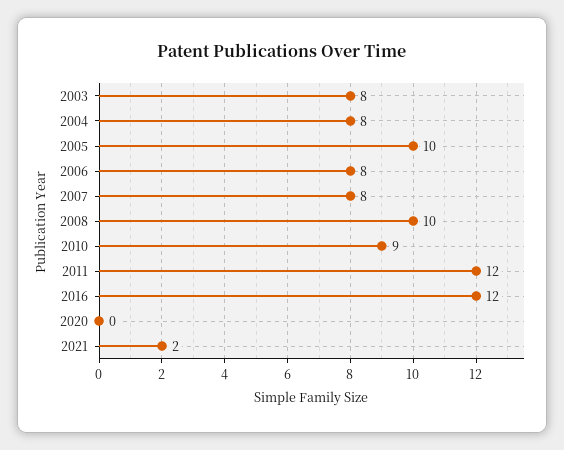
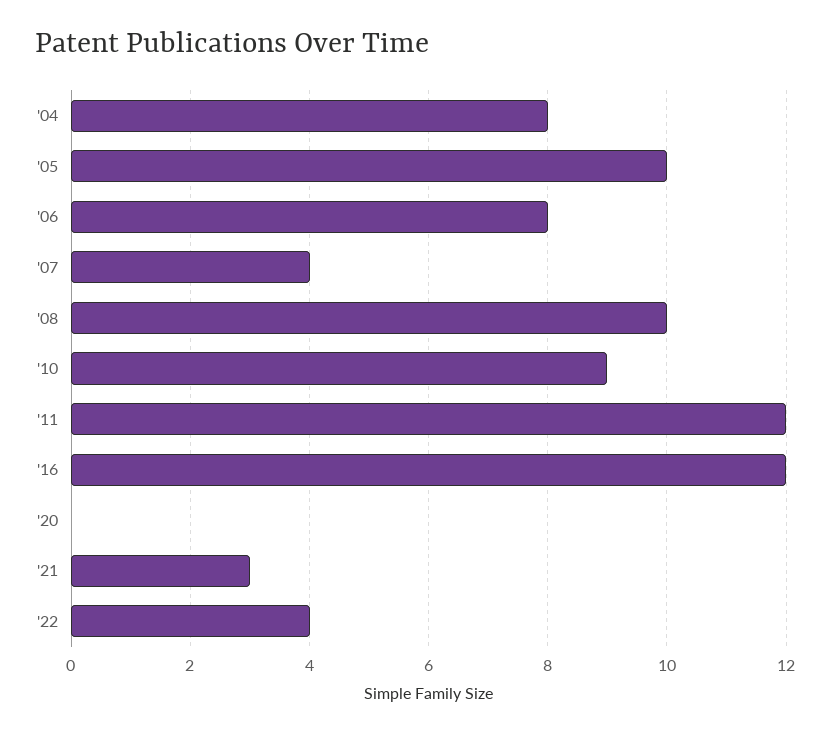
2003: 8 -> none
2007: 8 -> 4
2021: 2 -> 3
'22: none -> 4

